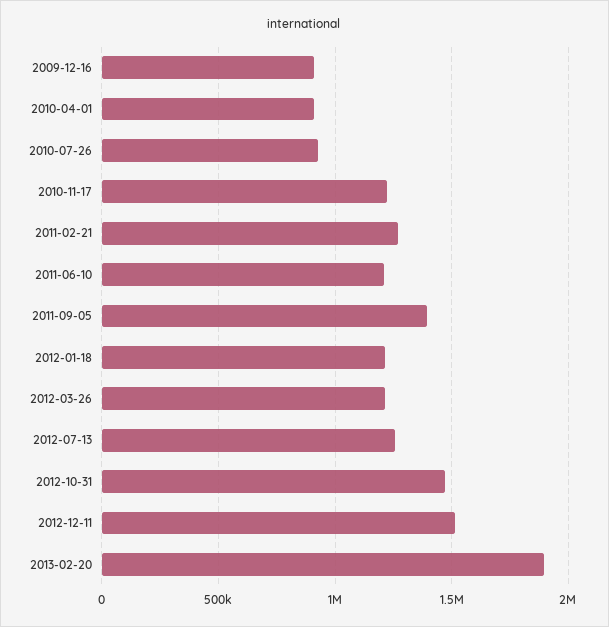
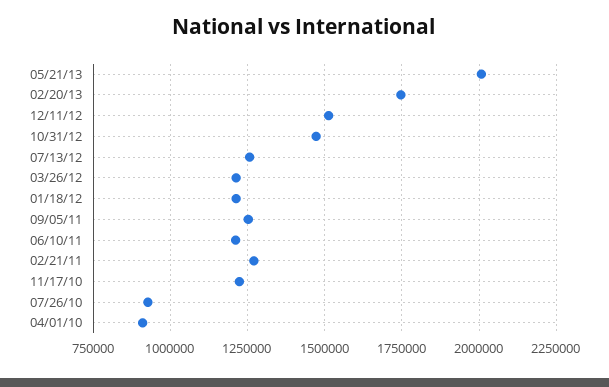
2009-12-16: 900000 -> none
2011-09-05: 1400000 -> 1250000
2013-02-20: 1900000 -> 1750000
05/21/13: none -> 2000000

